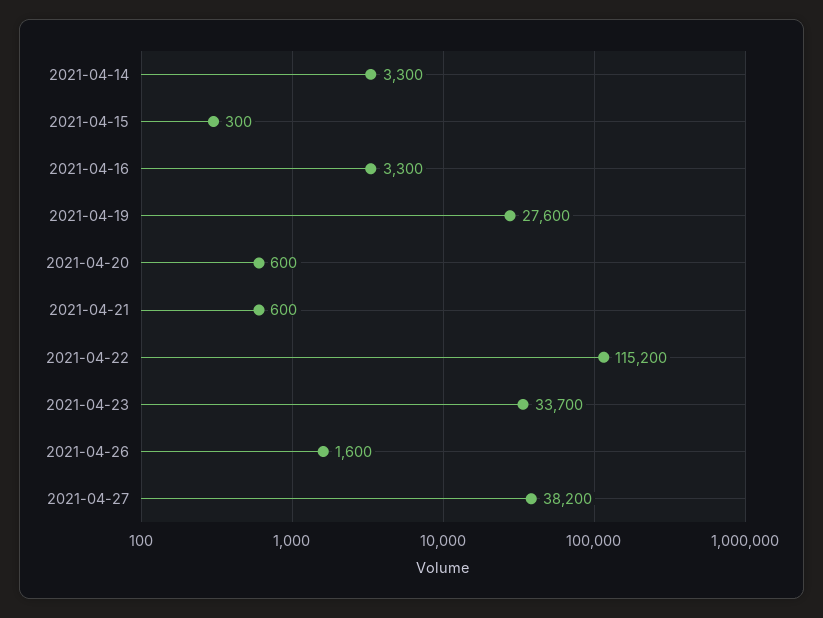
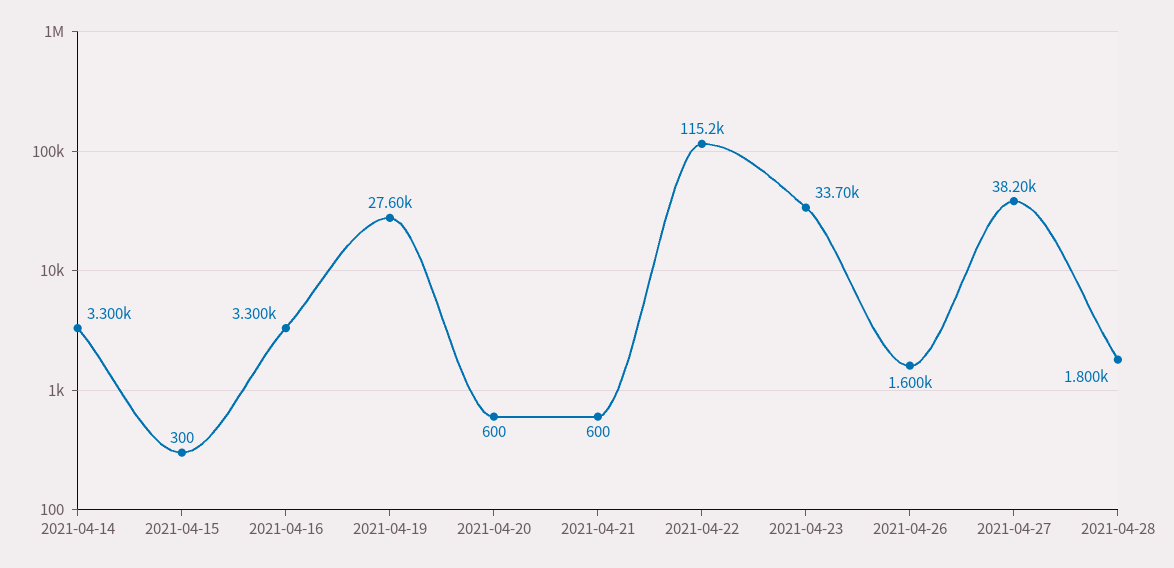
2021-04-28: none -> 1800

